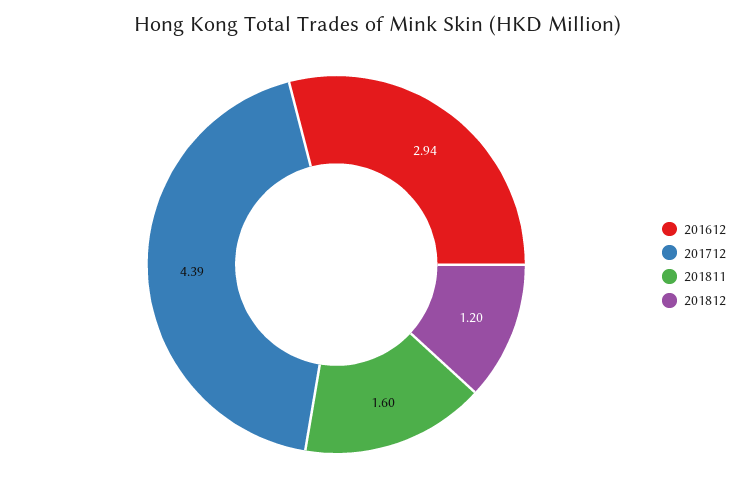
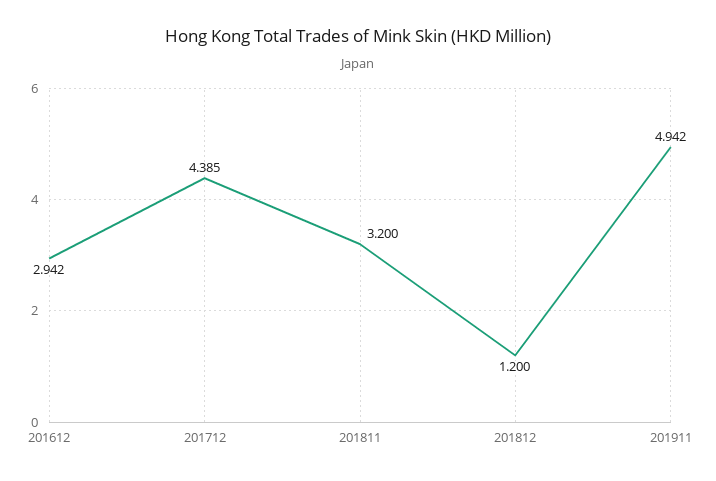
201811: 1.6 -> 3.2
201911: none -> 4.942

